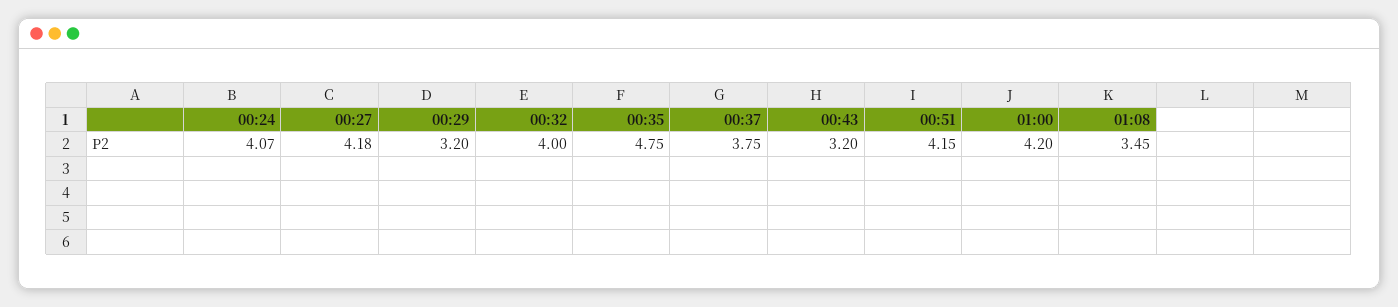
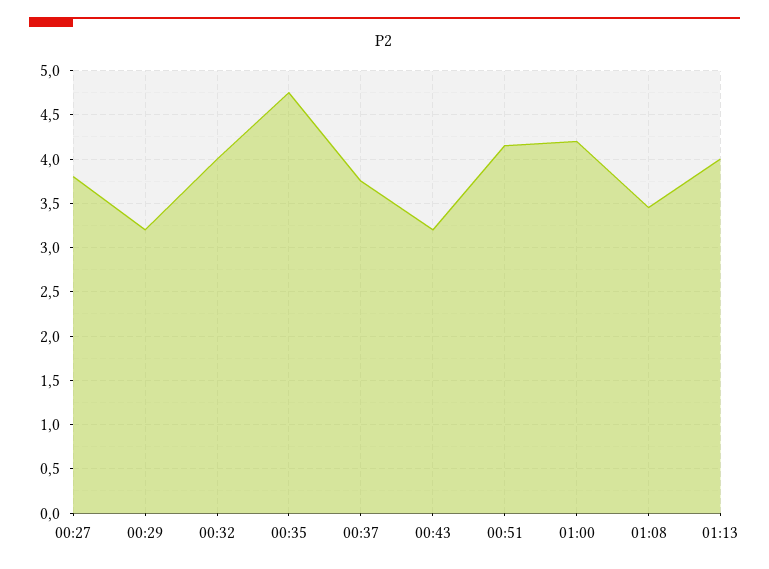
00:24: 4.07 -> none
00:27: 4.18 -> 3.8
01:13: none -> 4

